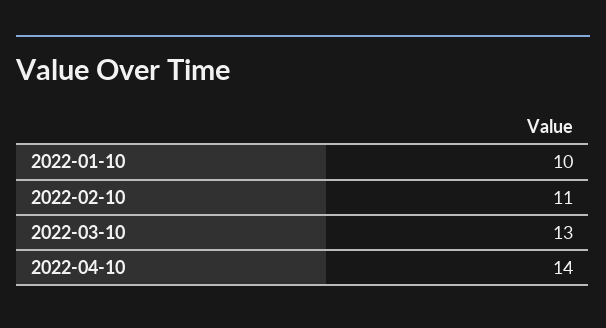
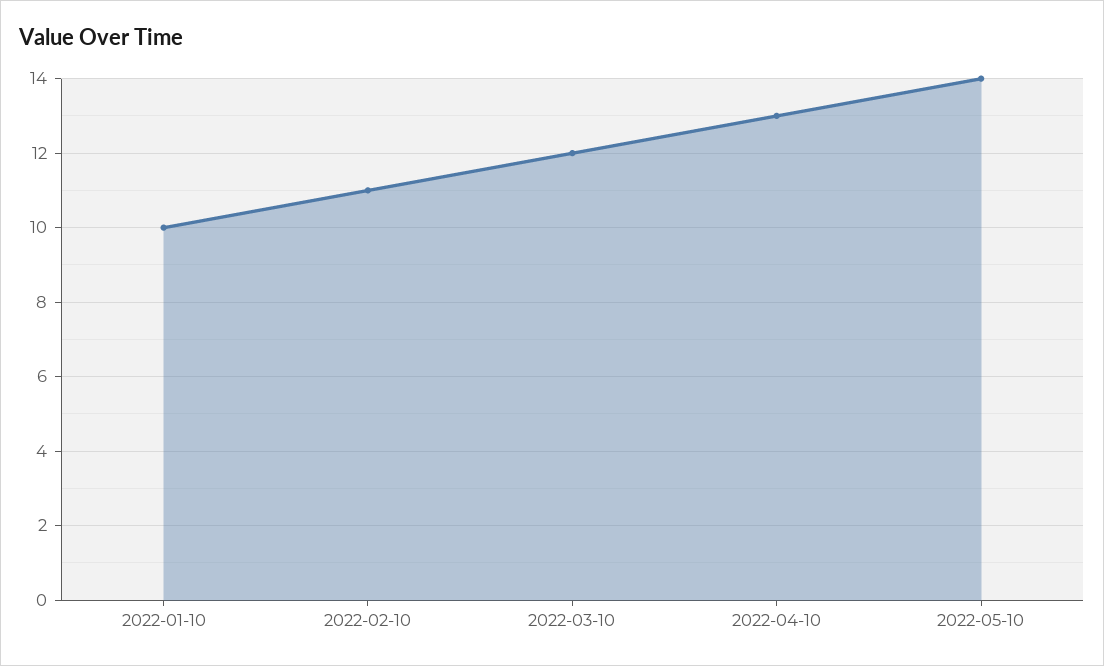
2022-03-10: 13 -> 12
2022-04-10: 14 -> 13
2022-05-10: none -> 14

